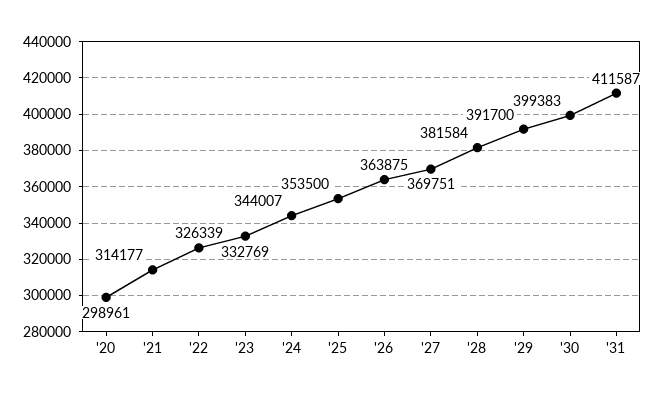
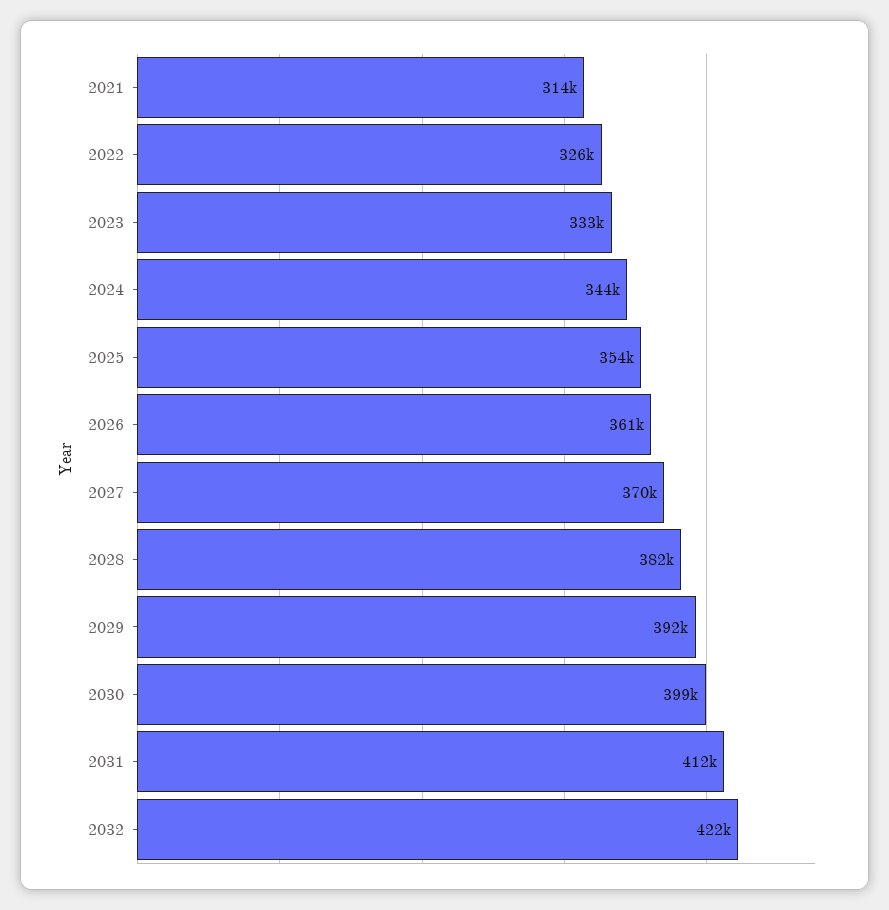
'20: 298961 -> none
'26: 363875 -> 361000
2032: none -> 422000

